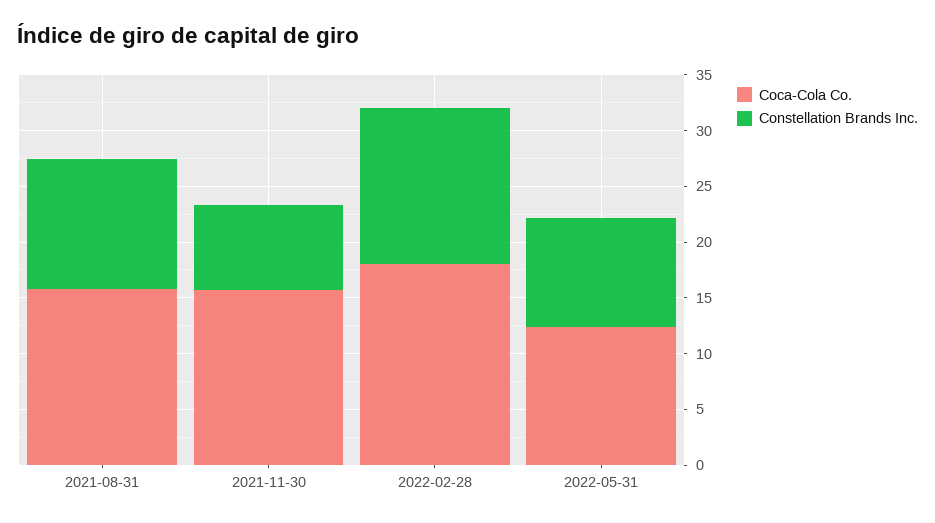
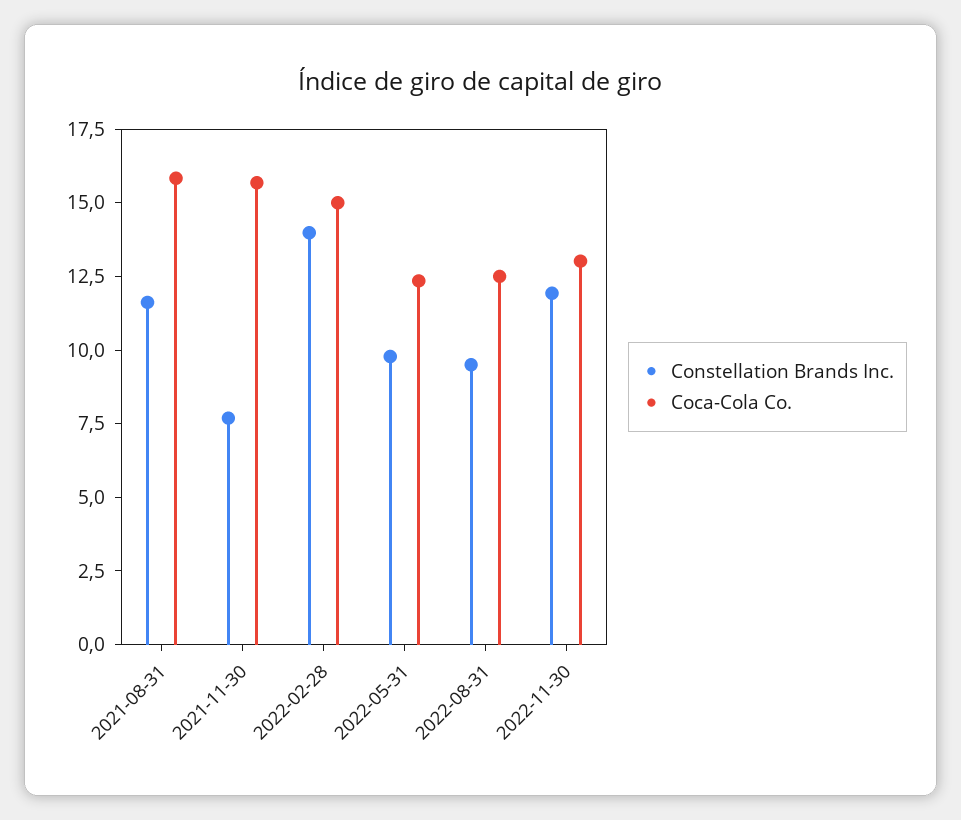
Coca-Cola Co., 2022-02-28: 18 -> 15
Constellation Brands Inc., 2022-08-31: none -> 9.5
Coca-Cola Co., 2022-08-31: none -> 12.5
Constellation Brands Inc., 2022-11-30: none -> 12
Coca-Cola Co., 2022-11-30: none -> 13

